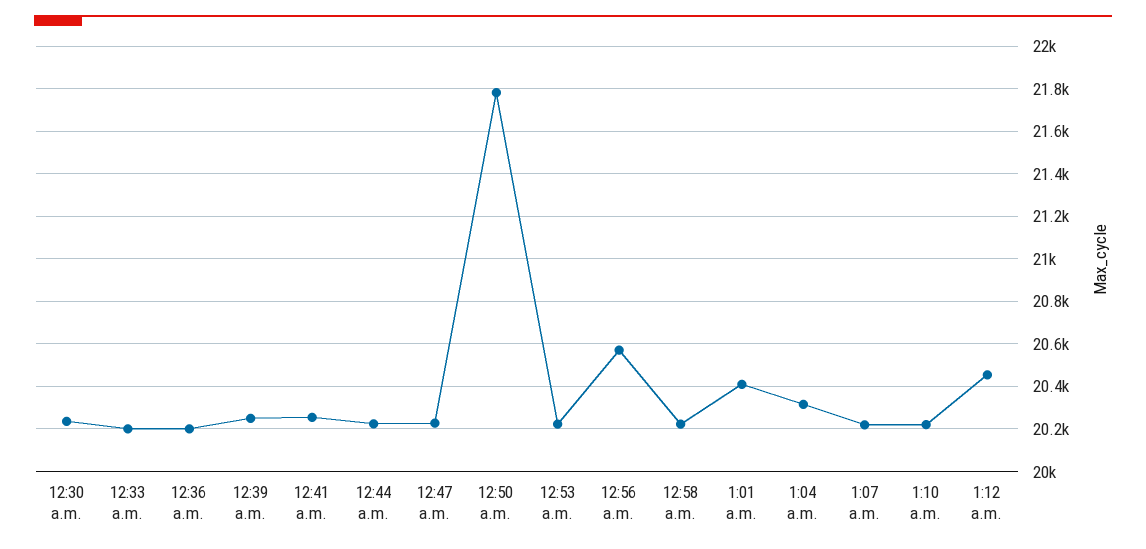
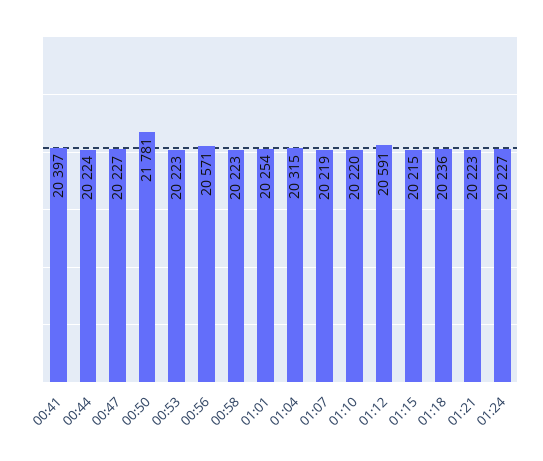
12:30 a.m.: 20250 -> none
12:33 a.m.: 20200 -> none
12:36 a.m.: 20200 -> none
12:39 a.m.: 20250 -> none
12:41 a.m.: 20250 -> 20397
1:01 a.m.: 20400 -> 20254
1:12 a.m.: 20450 -> 20591
01:15: none -> 20215
01:18: none -> 20236
01:21: none -> 20223
01:24: none -> 20227

